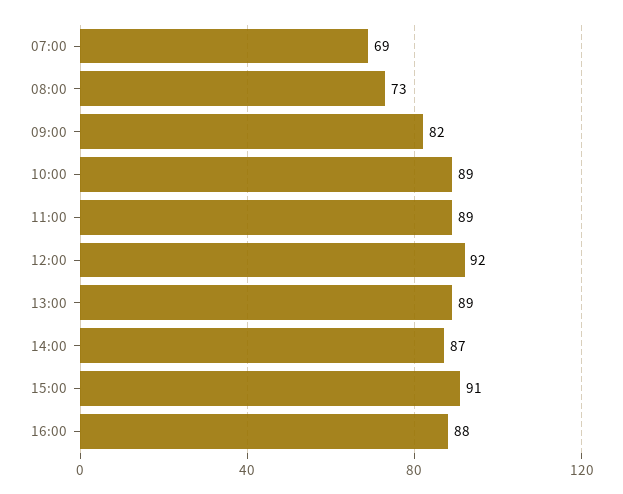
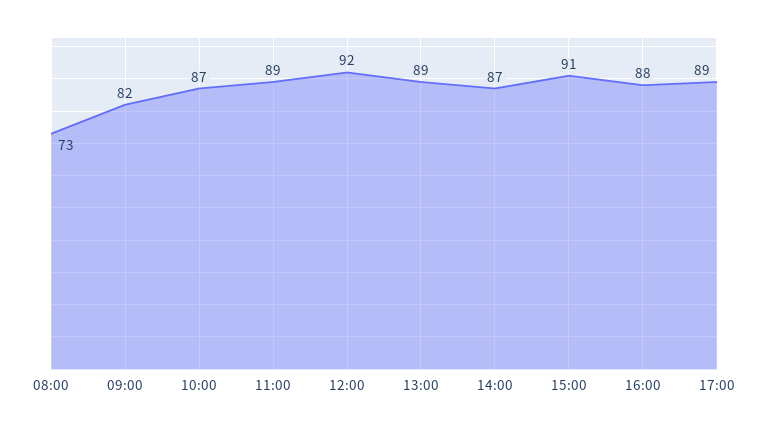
07:00: 69 -> none
10:00: 89 -> 87
17:00: none -> 89

